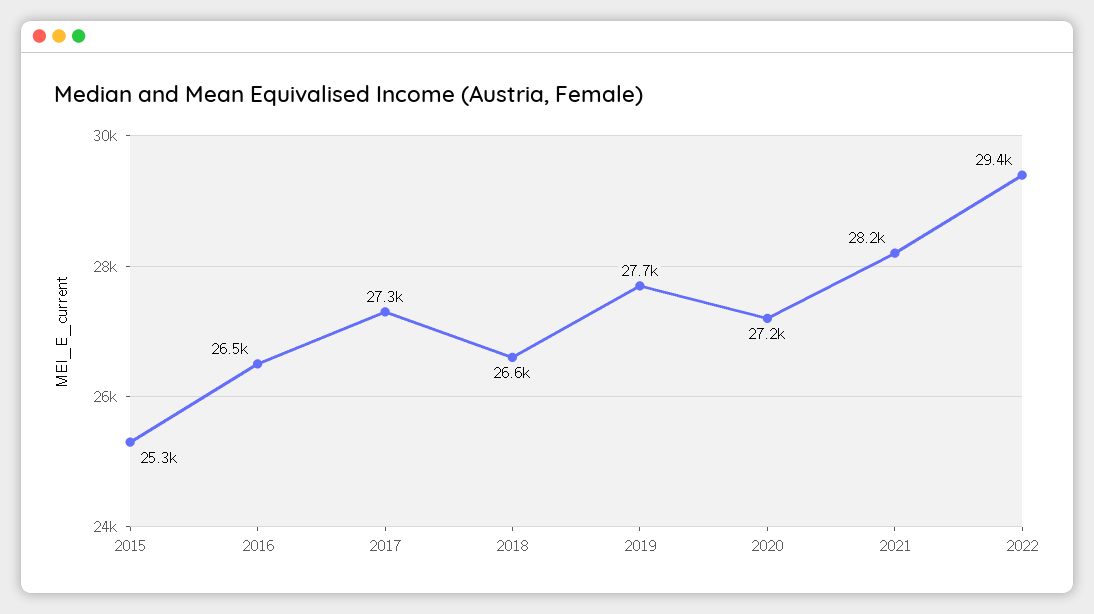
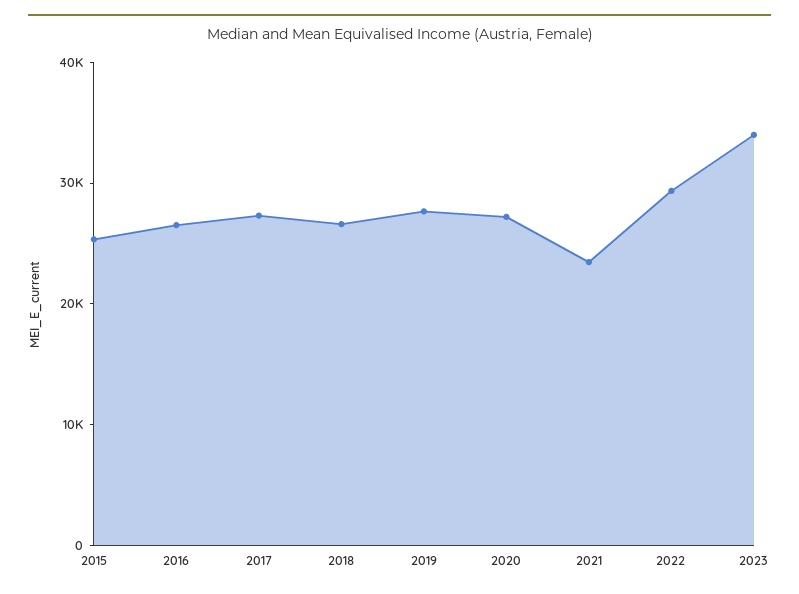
2021: 28200 -> 24000
2023: none -> 34000

